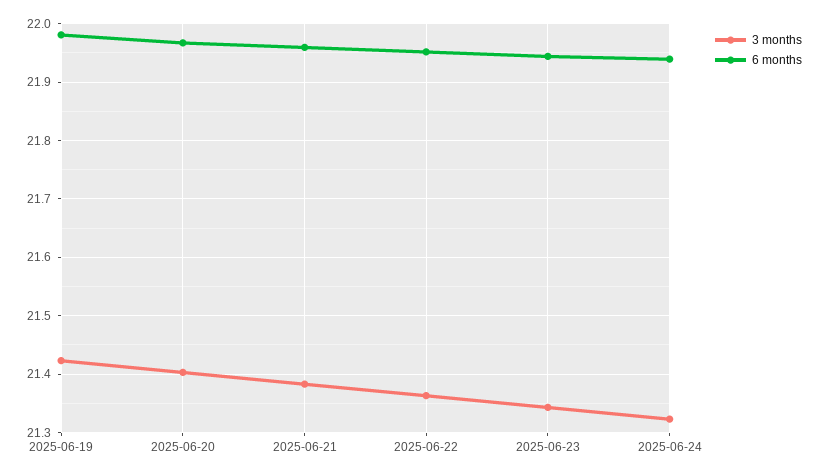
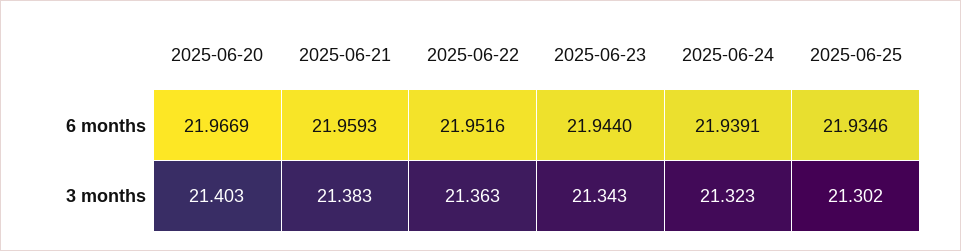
3 months, 2025-06-19: 21.42 -> none
6 months, 2025-06-19: 21.98 -> none
6 months, 2025-06-25: none -> 21.9346
3 months, 2025-06-25: none -> 21.302

